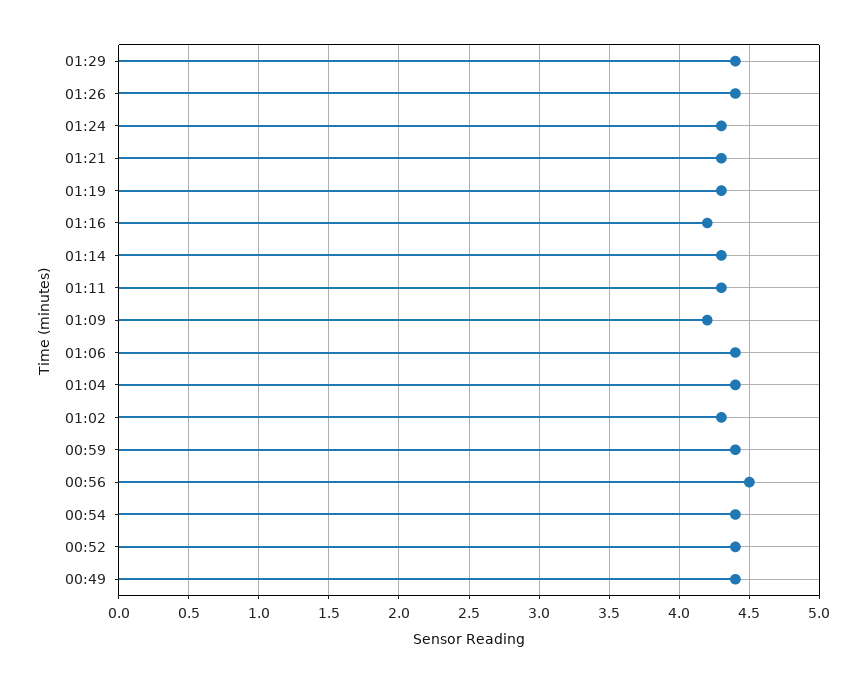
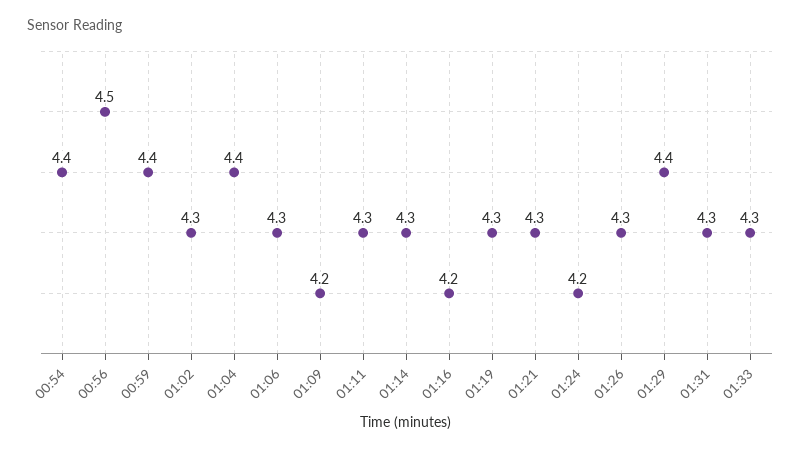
01:26: 4.4 -> 4.3
01:24: 4.3 -> 4.2
01:06: 4.4 -> 4.3
00:52: 4.4 -> none
00:49: 4.4 -> none
01:31: none -> 4.3
01:33: none -> 4.3

